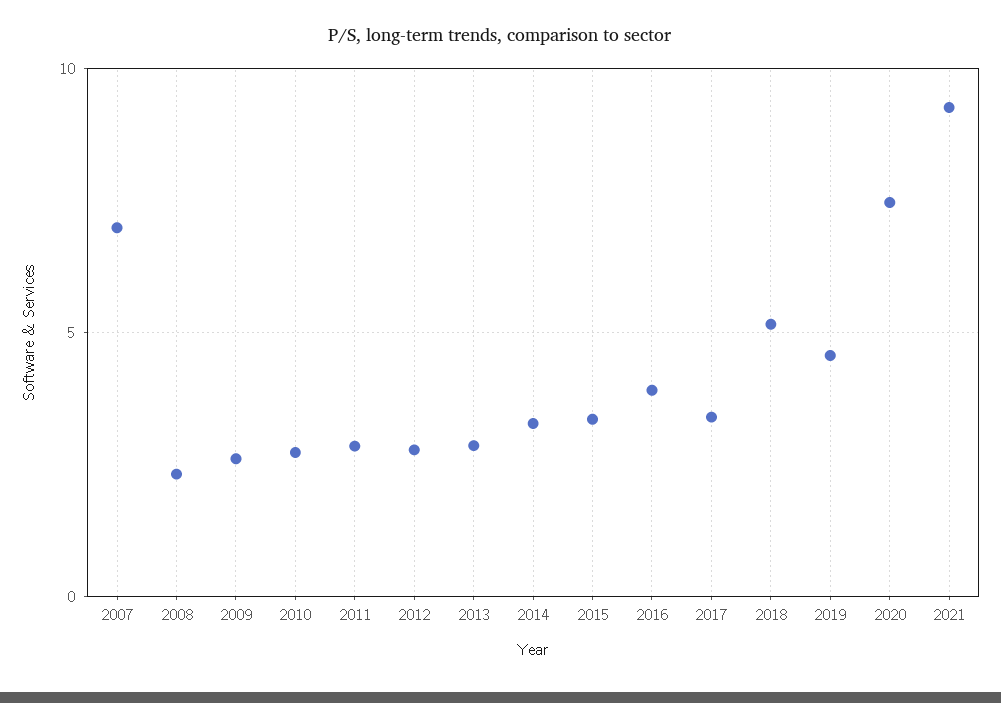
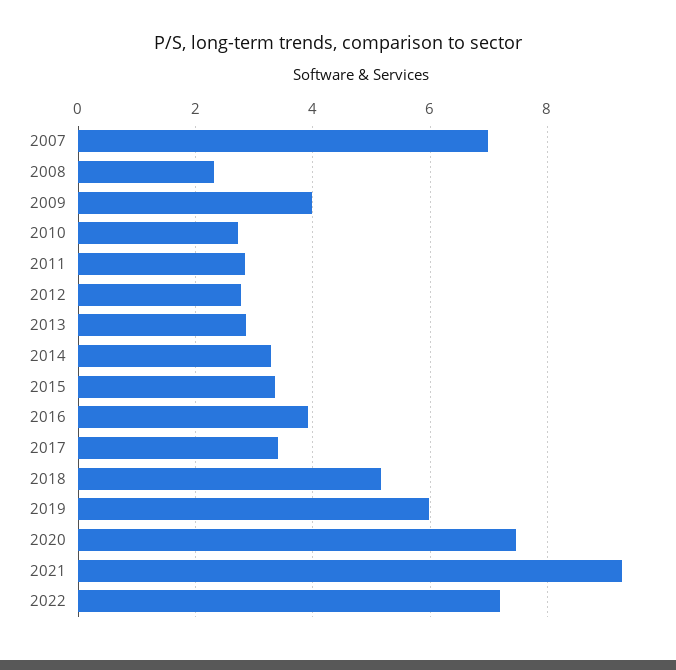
2009: 2.5 -> 4
2019: 4.5 -> 6
2022: none -> 7.2

